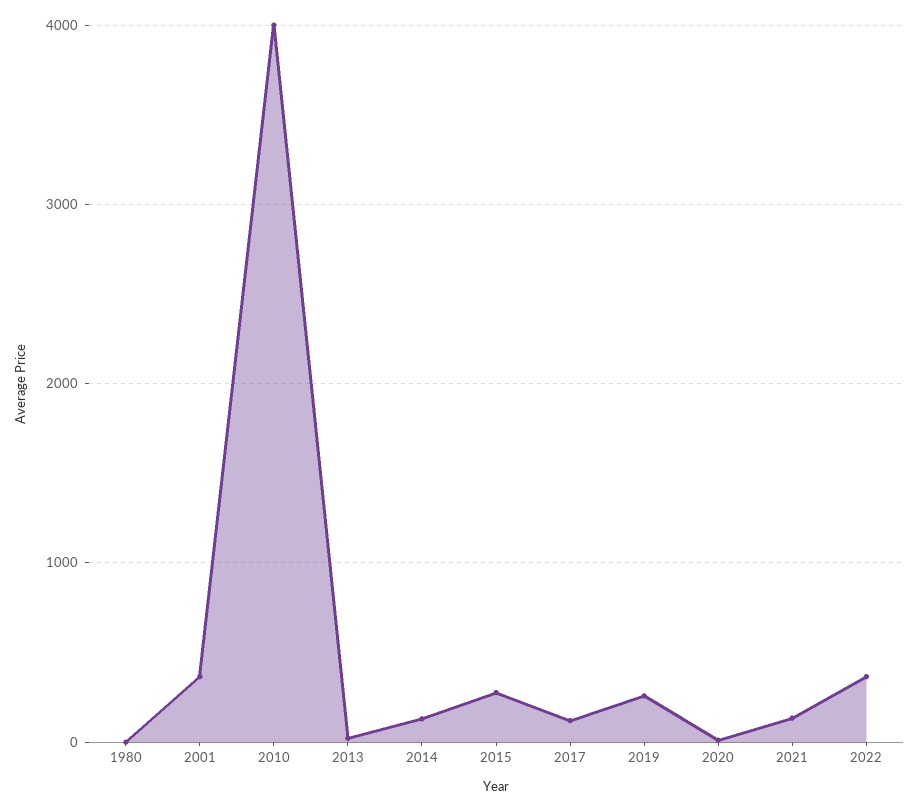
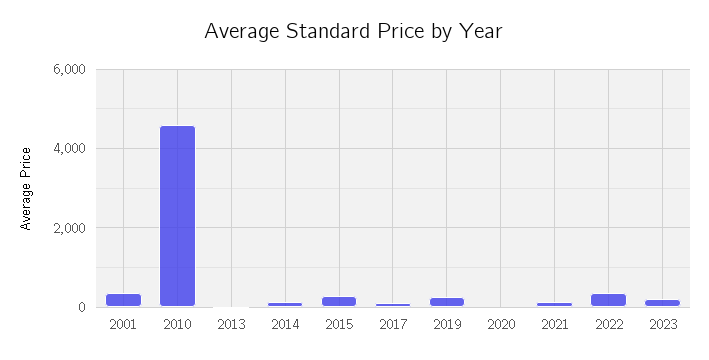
1980: 0 -> none
2010: 4000 -> 4600
2023: none -> 200

